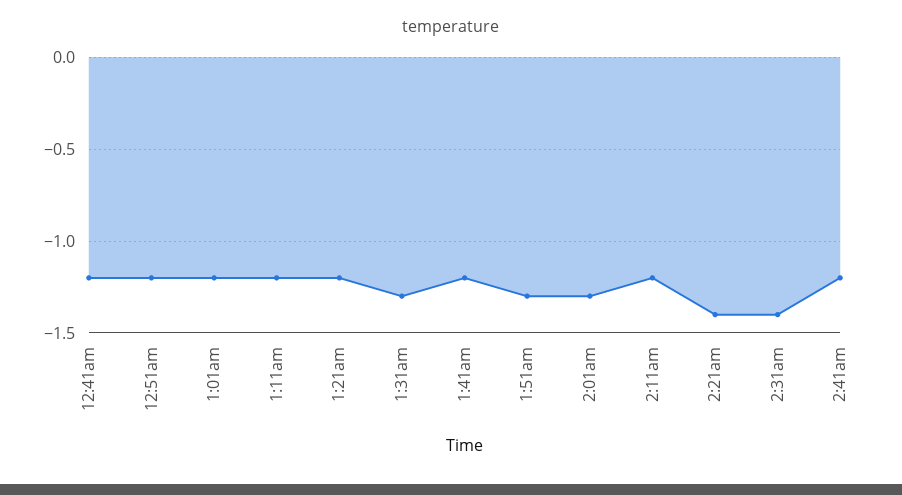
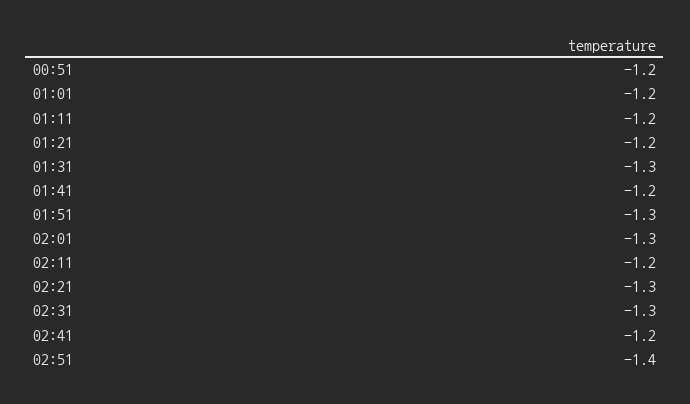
12:41am: -1.2 -> none
2:21am: -1.4 -> -1.3
2:31am: -1.4 -> -1.3
02:51: none -> -1.4

